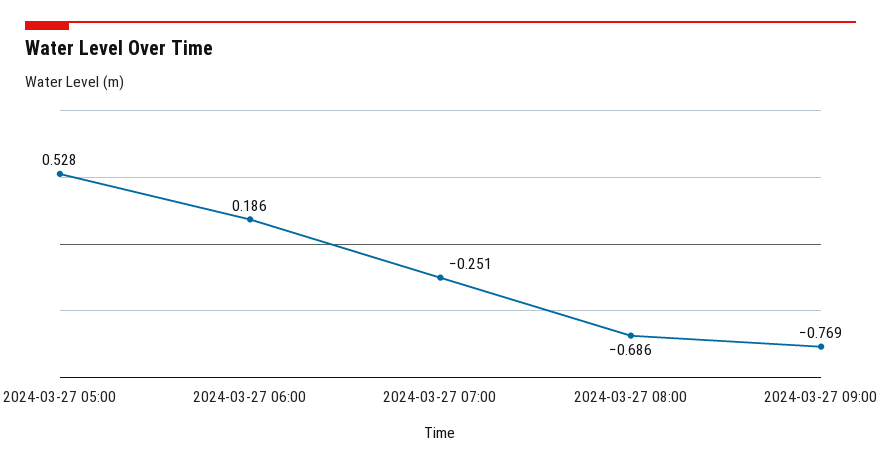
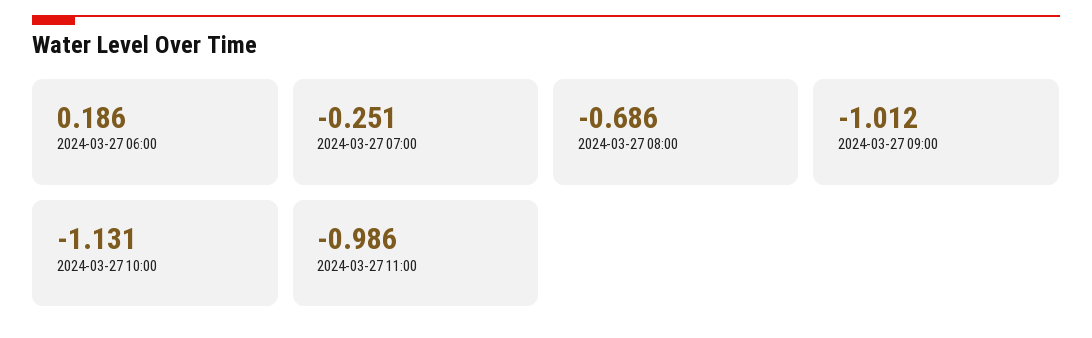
2024-03-27 05:00: 0.528 -> none
2024-03-27 09:00: -0.769 -> -1.012
2024-03-27 10:00: none -> -1.131
2024-03-27 11:00: none -> -0.986

